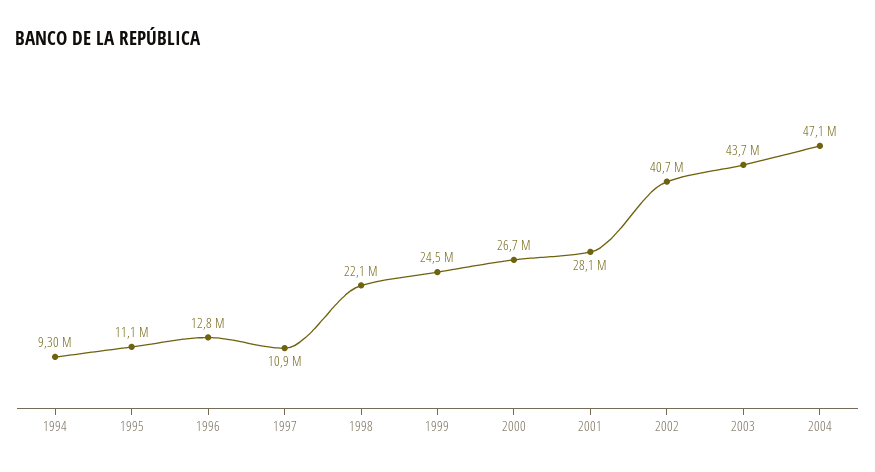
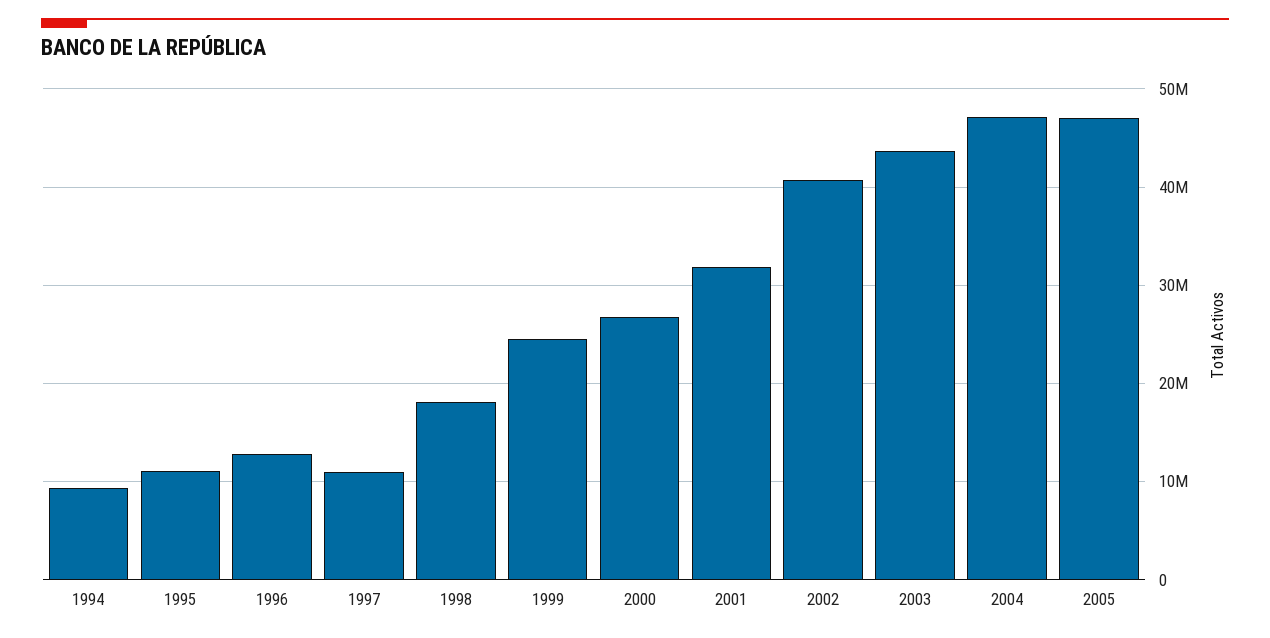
1998: 22100000 -> 18000000
2001: 28100000 -> 32000000
2005: none -> 47000000

